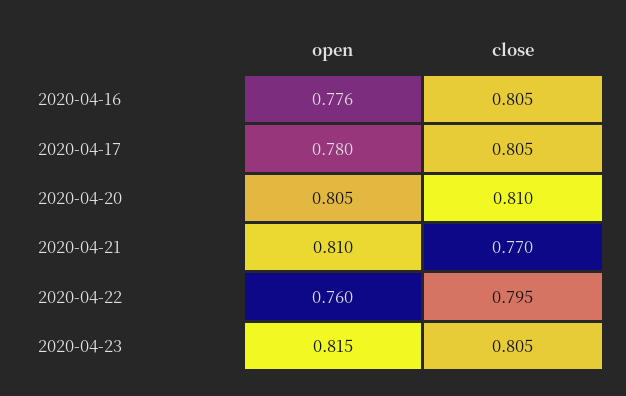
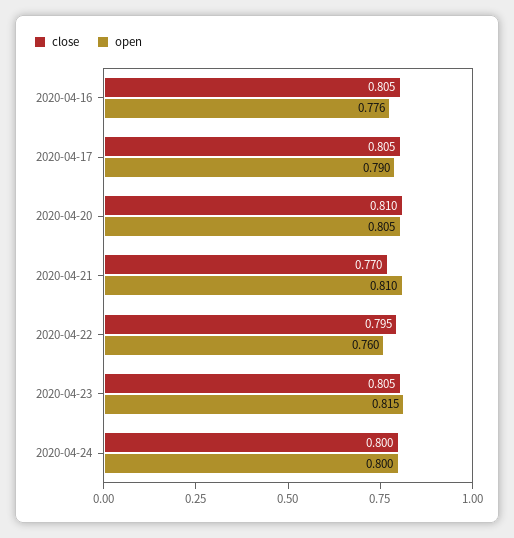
open, 2020-04-17: 0.78 -> 0.79
close, 2020-04-24: none -> 0.8
open, 2020-04-24: none -> 0.8

